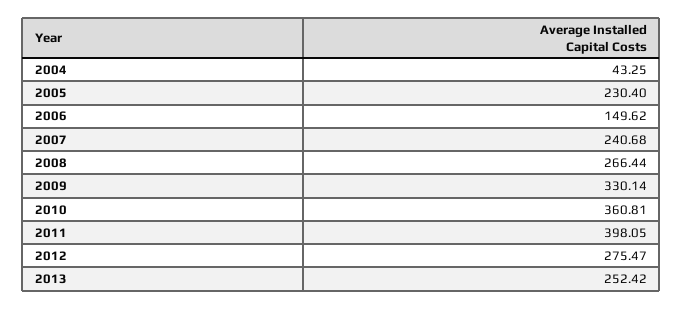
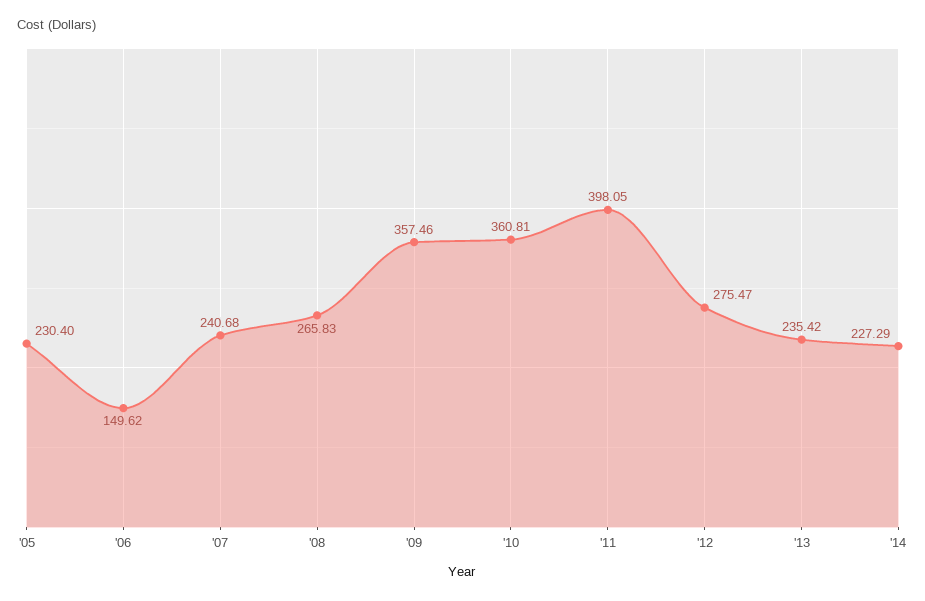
2004: 43.25 -> none
2008: 266.44 -> 265.83
2009: 330.14 -> 357.46
2013: 252.42 -> 235.42
'14: none -> 227.29

